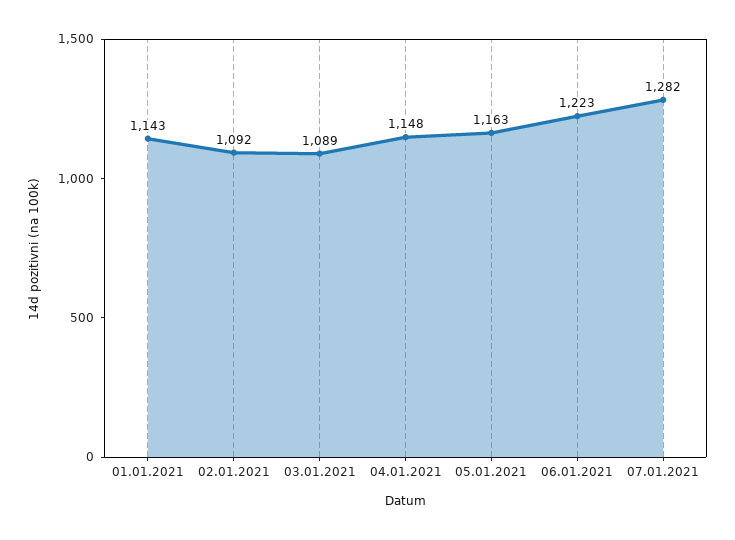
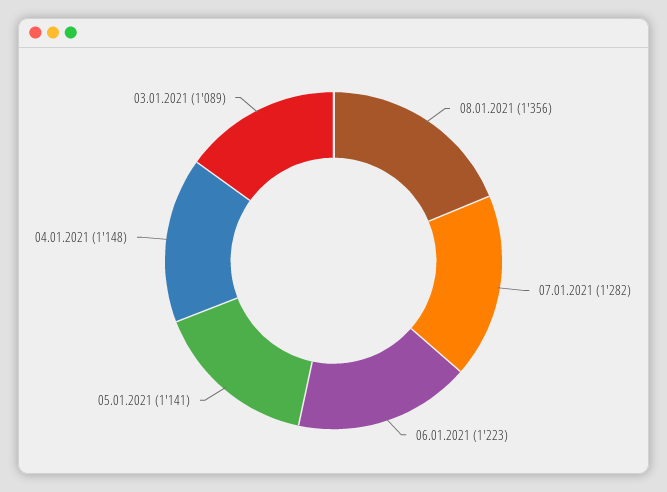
01.01.2021: 1143 -> none
02.01.2021: 1092 -> none
05.01.2021: 1163 -> 1141
08.01.2021: none -> 1356

